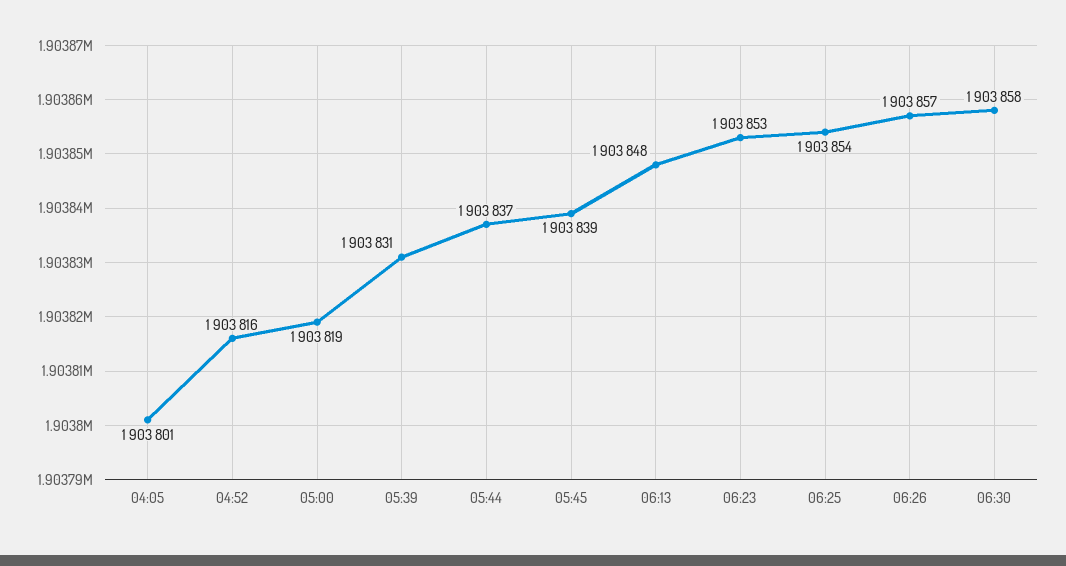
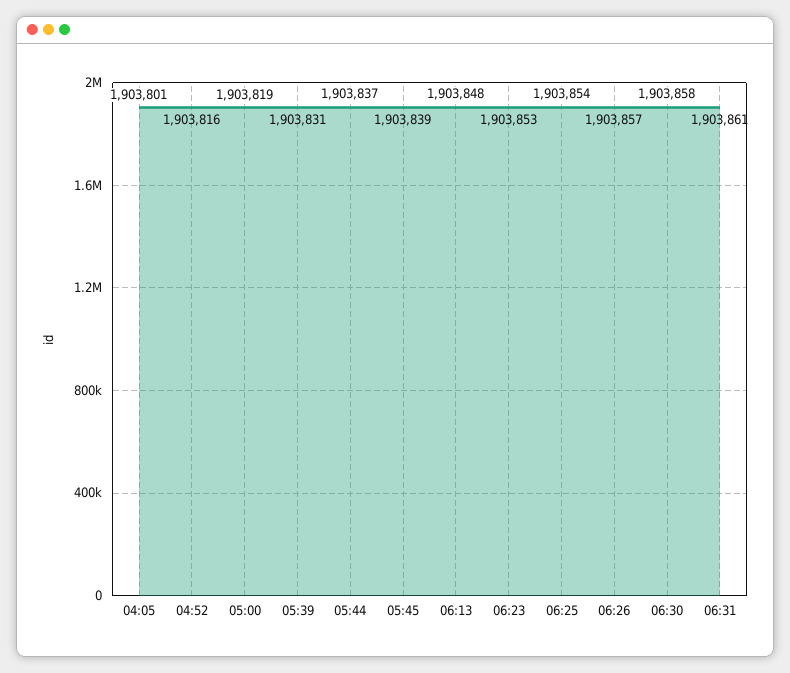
06:31: none -> 1903861

